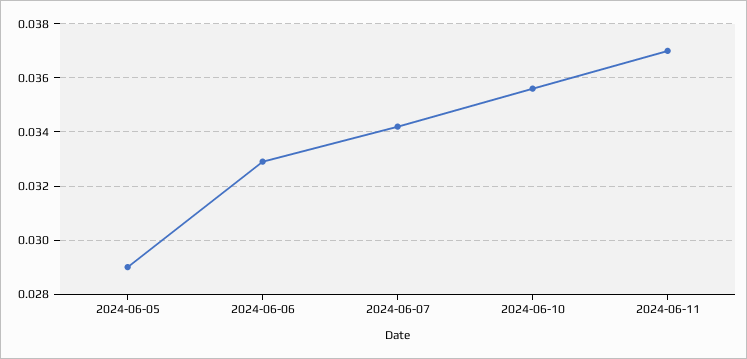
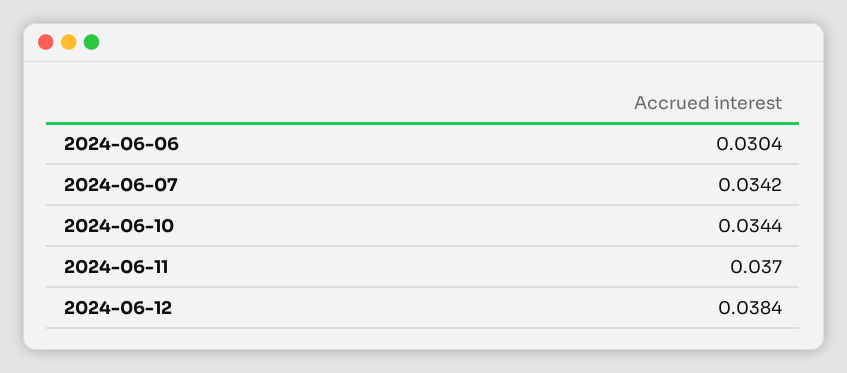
2024-06-05: 0.029 -> none
2024-06-06: 0.033 -> 0.0304
2024-06-10: 0.0355 -> 0.0344
2024-06-12: none -> 0.0384

